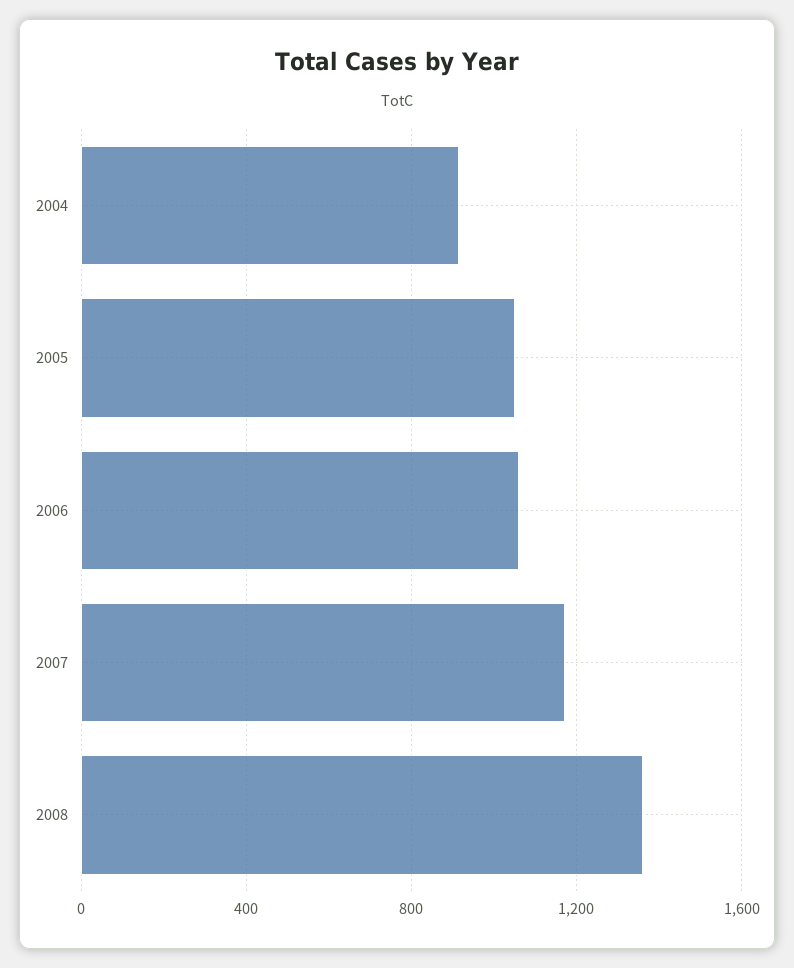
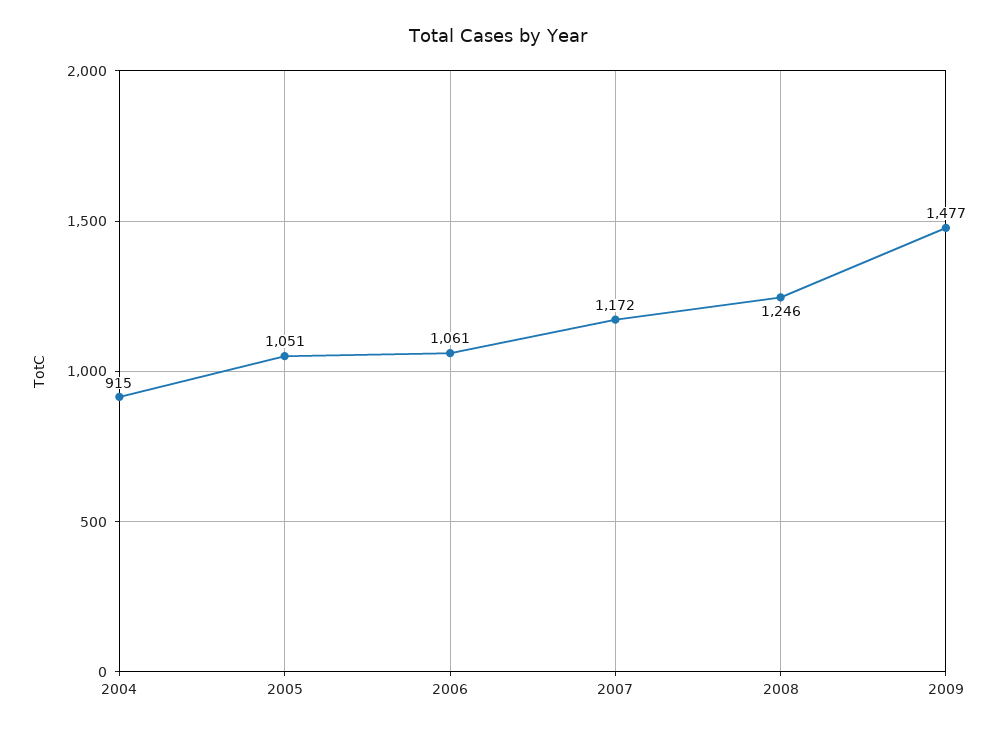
2008: 1350 -> 1246
2009: none -> 1477

